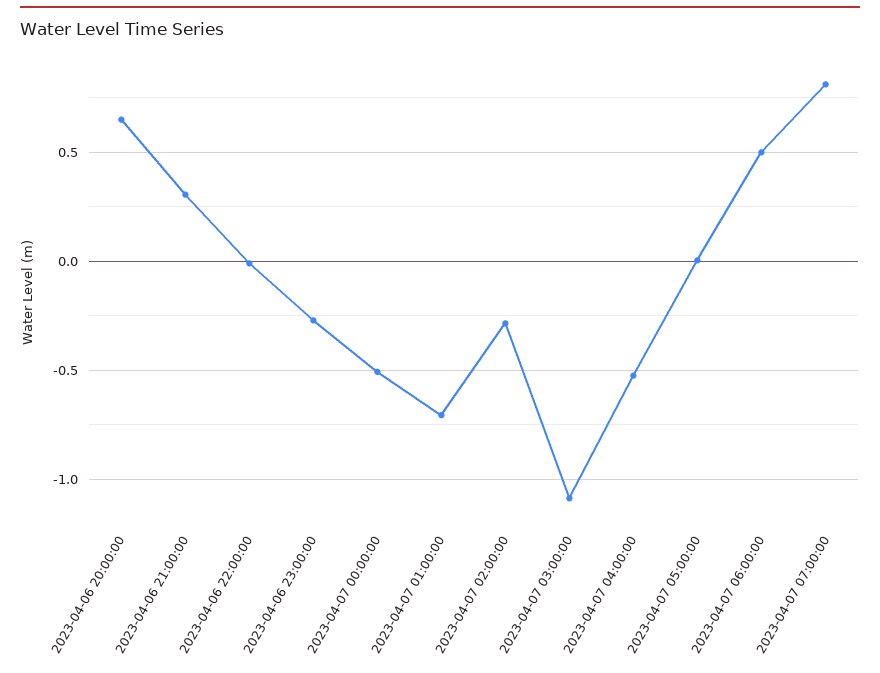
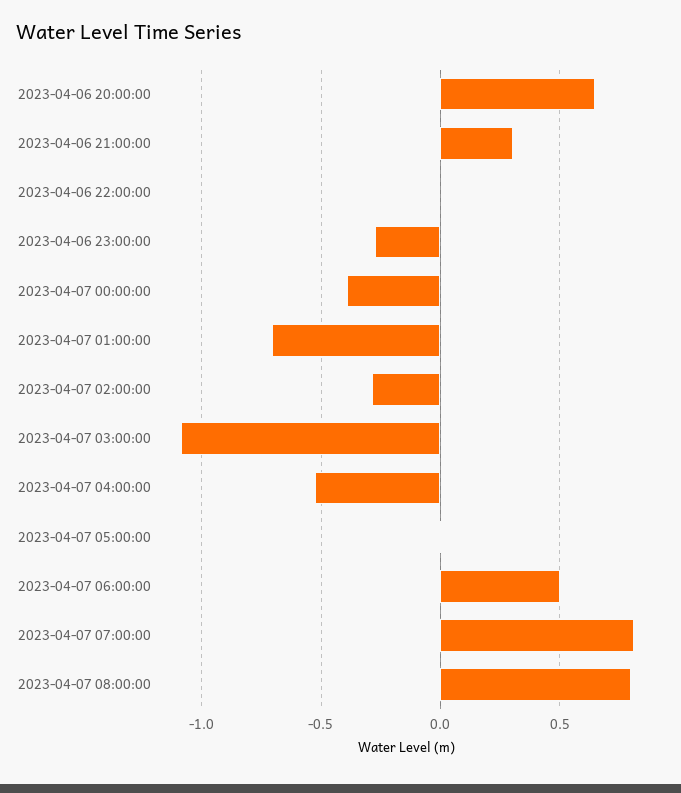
2023-04-07 00:00:00: -0.5 -> -0.4
2023-04-07 08:00:00: none -> 0.8

